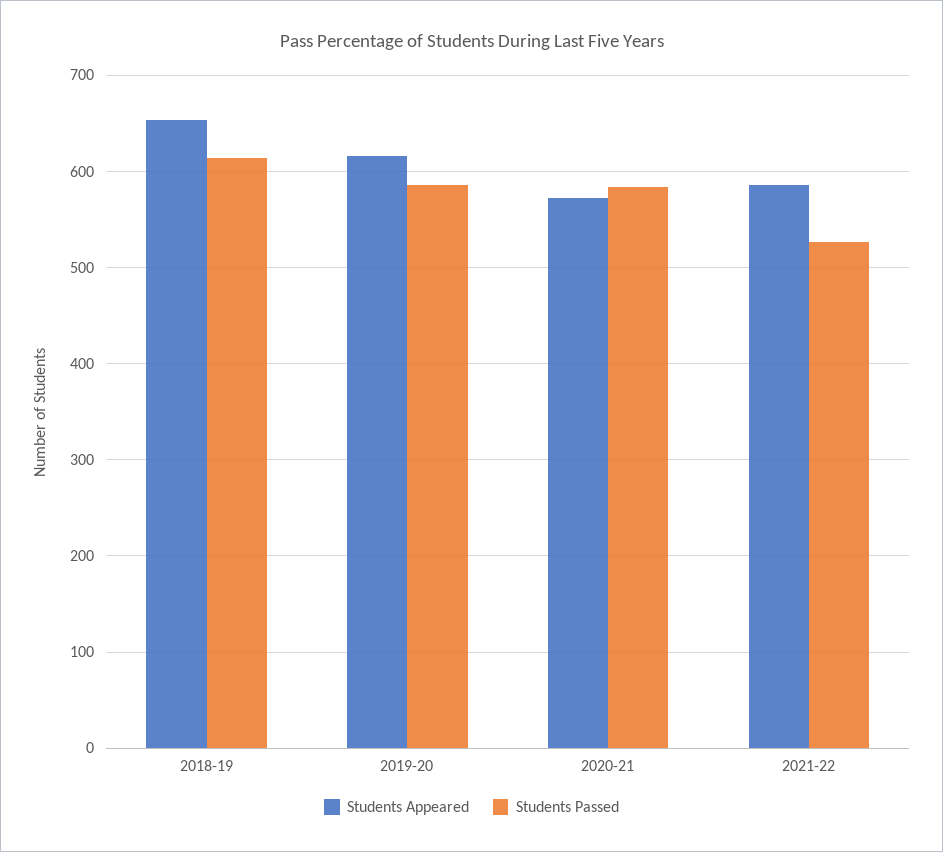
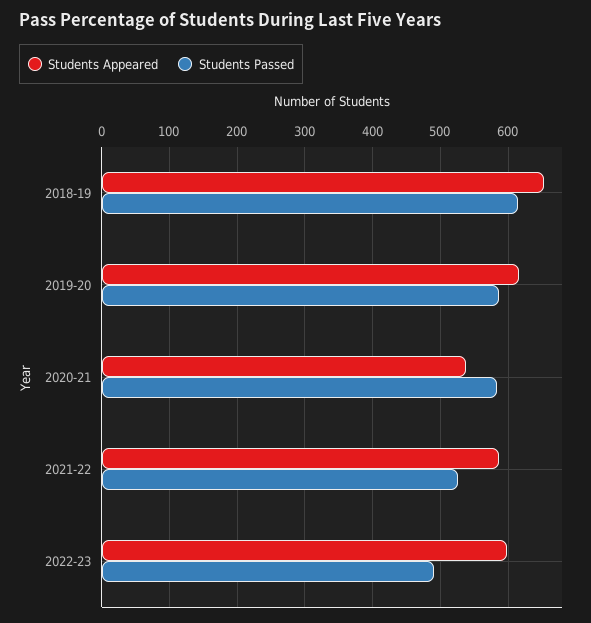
Students Appeared, 2020-21: 570 -> 540
Students Appeared, 2022-23: none -> 600
Students Passed, 2022-23: none -> 490

